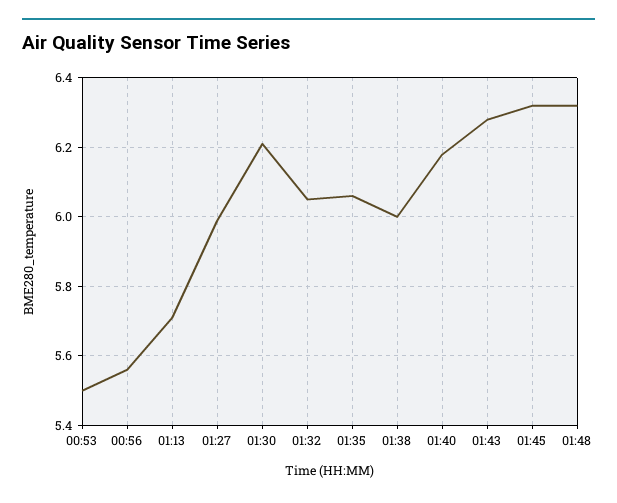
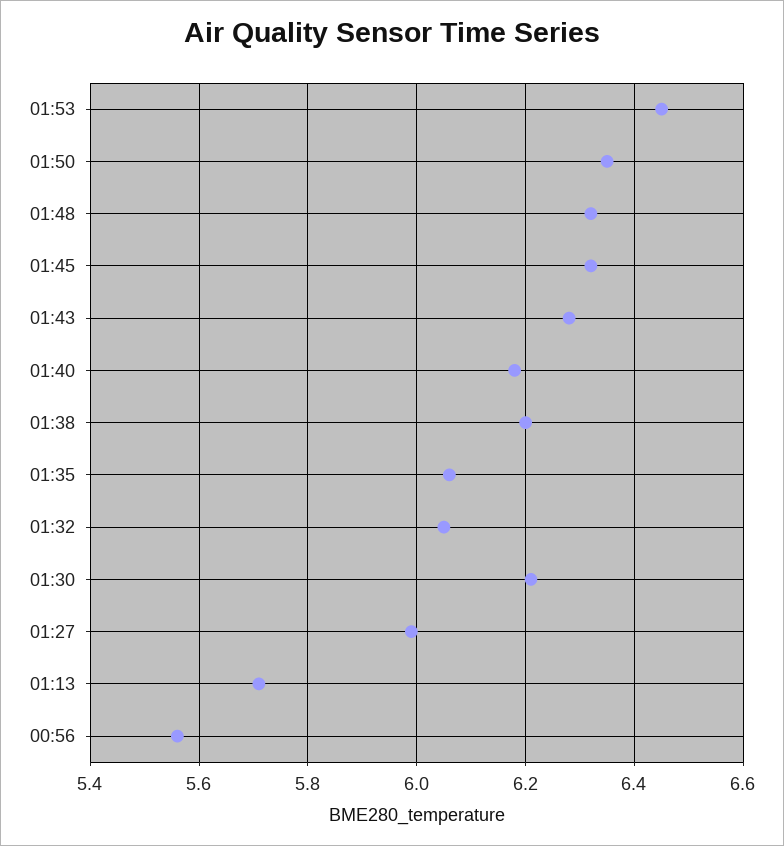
00:53: 5.5 -> none
01:38: 6 -> 6.2
01:53: none -> 6.45
01:50: none -> 6.35

